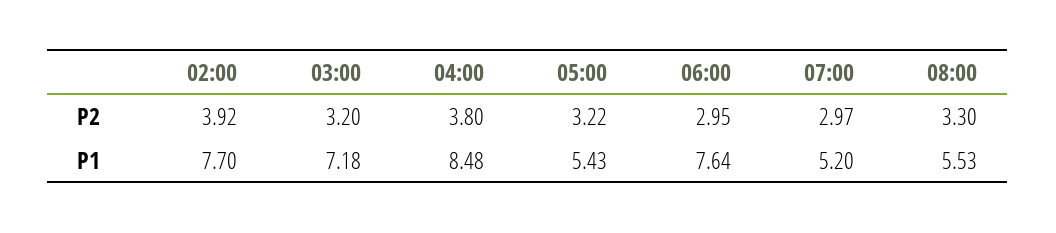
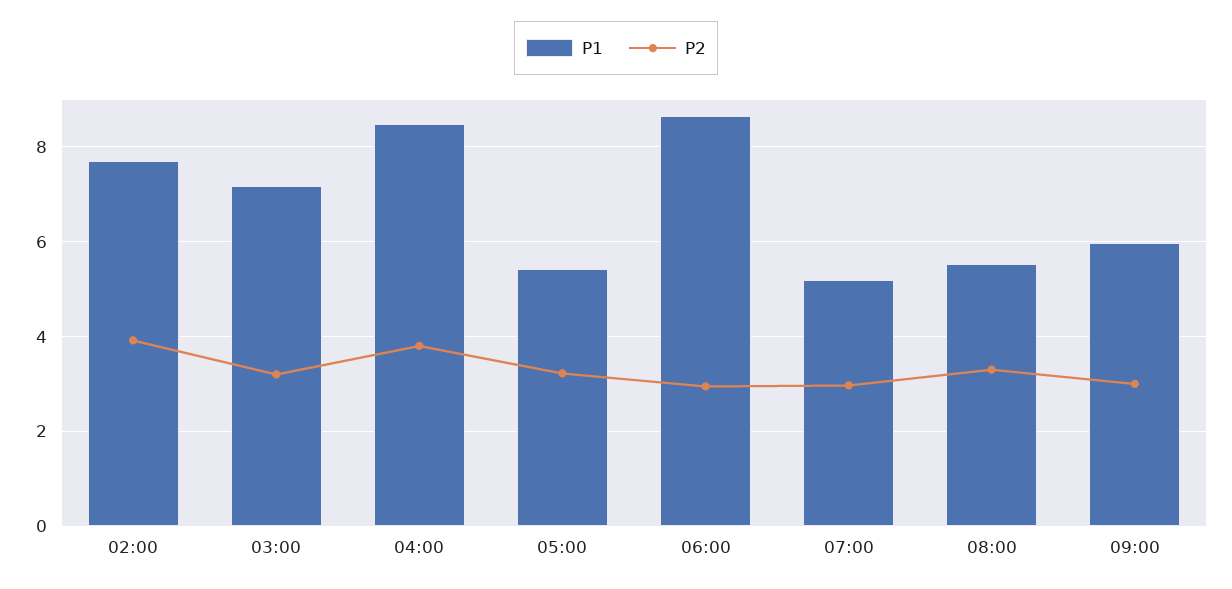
P1, 06:00: 7.64 -> 8.6
P1, 09:00: none -> 6
P2, 09:00: none -> 3

